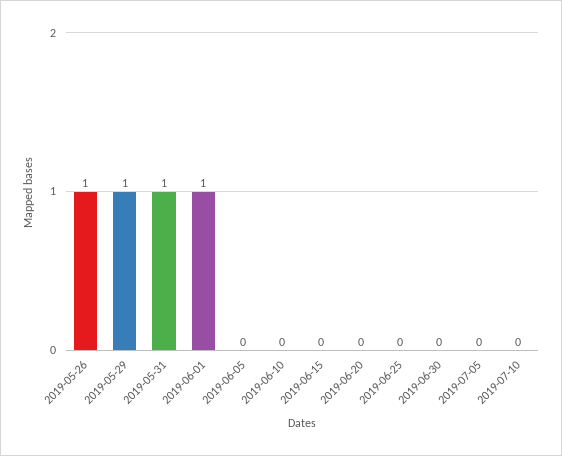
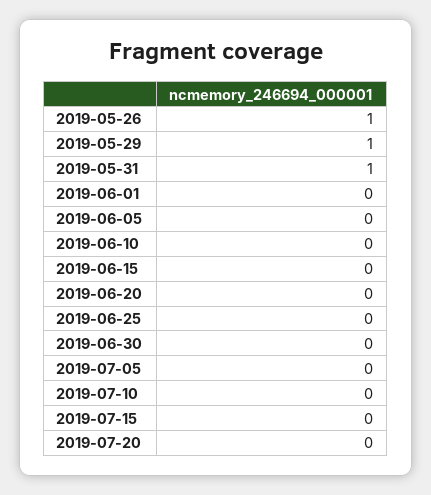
2019-06-01: 1 -> 0
2019-07-15: none -> 0
2019-07-20: none -> 0

